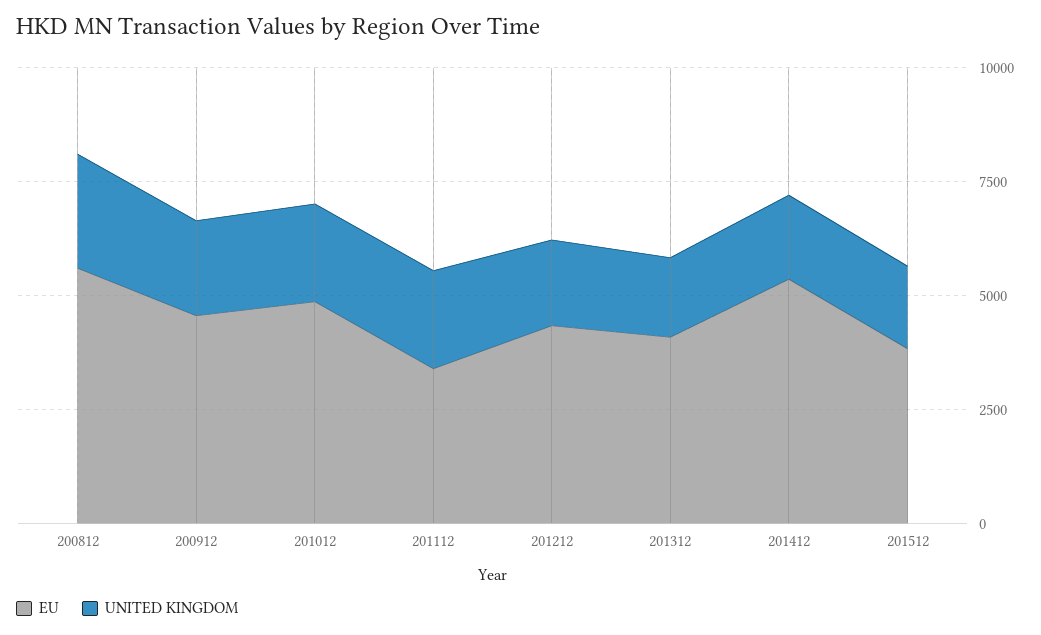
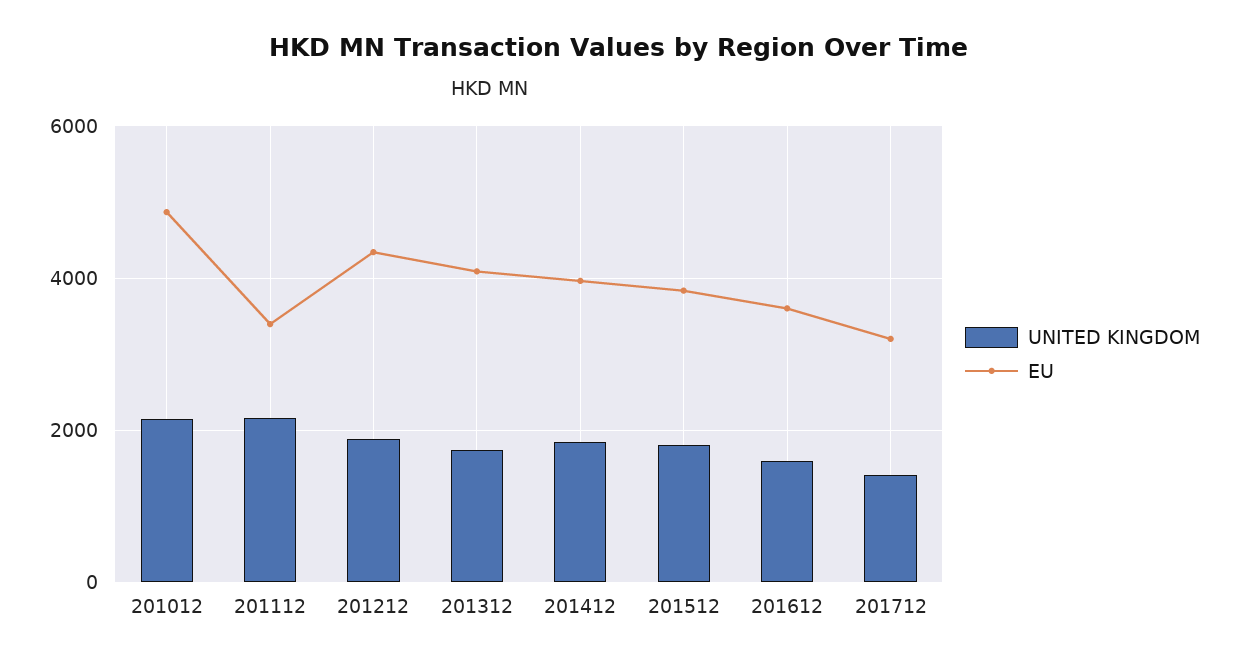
EU, 200812: 5500 -> none
UNITED KINGDOM, 200812: 2500 -> none
EU, 200912: 4500 -> none
UNITED KINGDOM, 200912: 2000 -> none
EU, 201412: 5500 -> 4000
UNITED KINGDOM, 201612: none -> 1600
EU, 201612: none -> 3600
UNITED KINGDOM, 201712: none -> 1400
EU, 201712: none -> 3200

